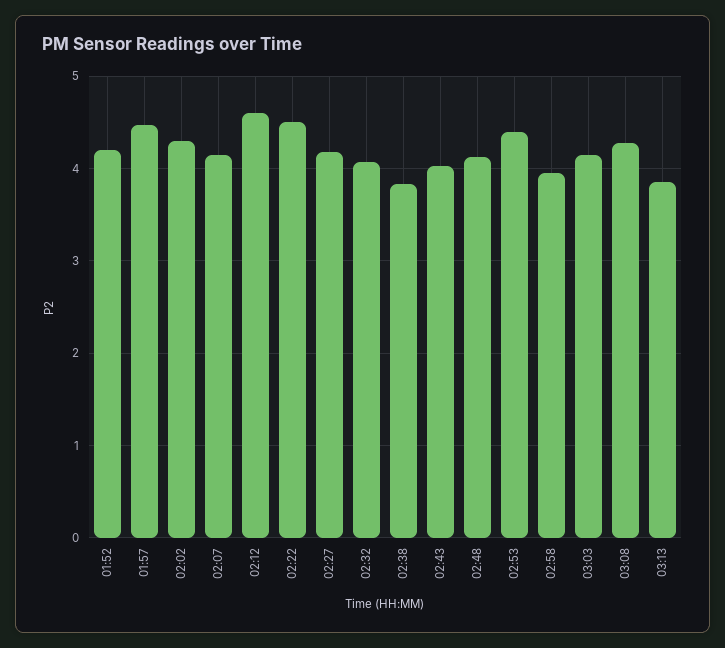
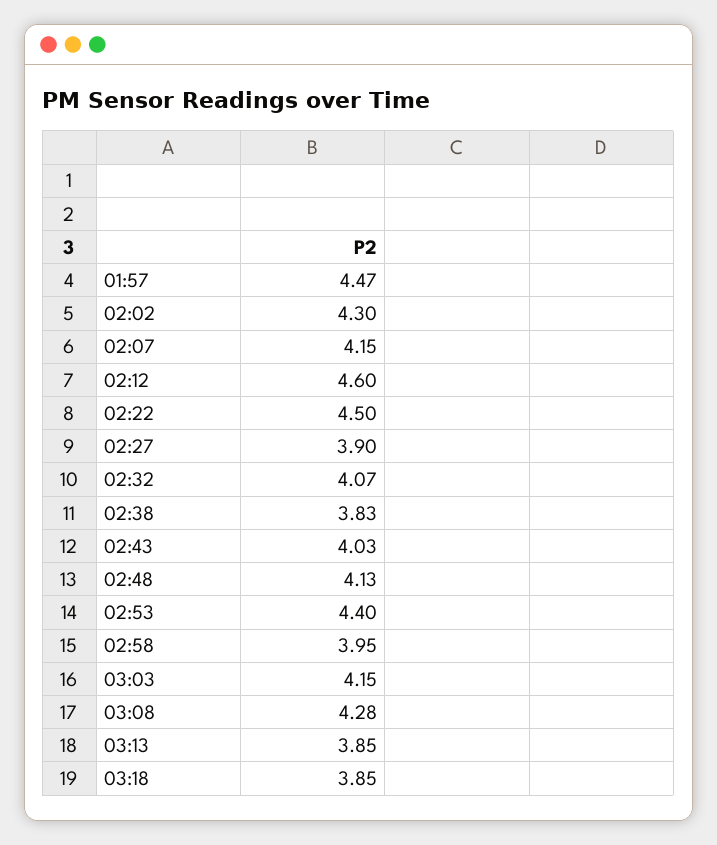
01:52: 4.2 -> none
02:27: 4.2 -> 3.9
03:18: none -> 3.85

